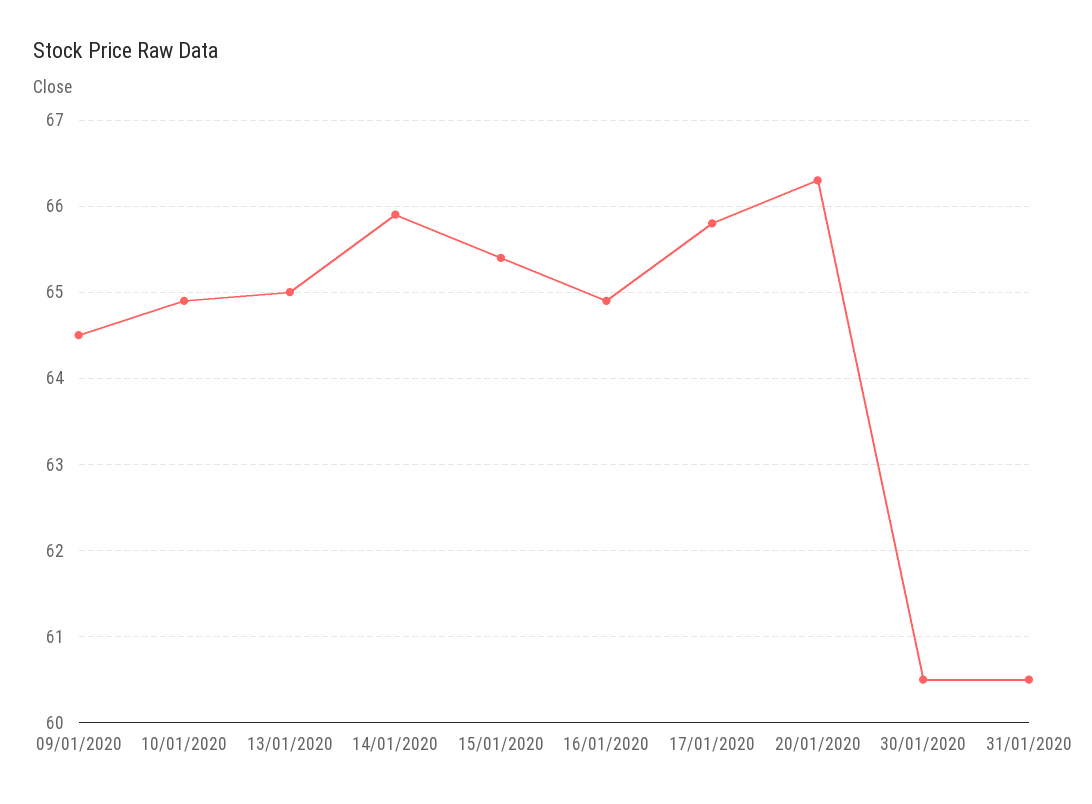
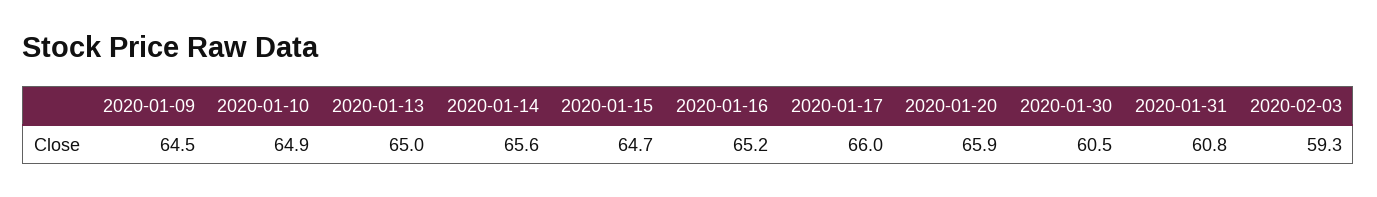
14/01/2020: 65.9 -> 65.6
15/01/2020: 65.4 -> 64.7
16/01/2020: 64.9 -> 65.2
17/01/2020: 65.8 -> 66
20/01/2020: 66.3 -> 65.9
31/01/2020: 60.5 -> 60.8
2020-02-03: none -> 59.3

